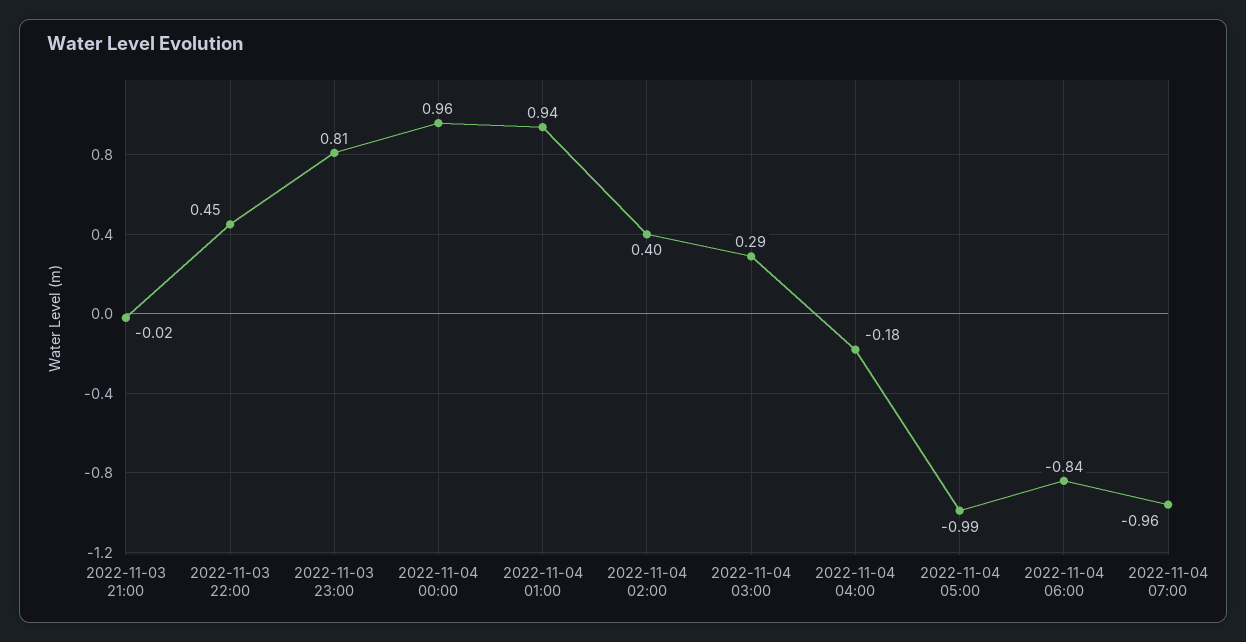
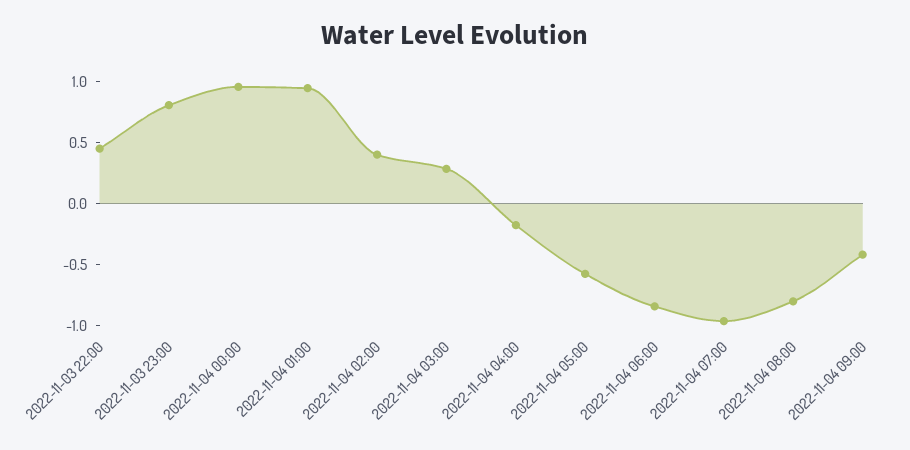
2022-11-03 21:00: -0.02 -> none
2022-11-04 05:00: -0.99 -> -0.6
2022-11-04 08:00: none -> -0.8
2022-11-04 09:00: none -> -0.4

